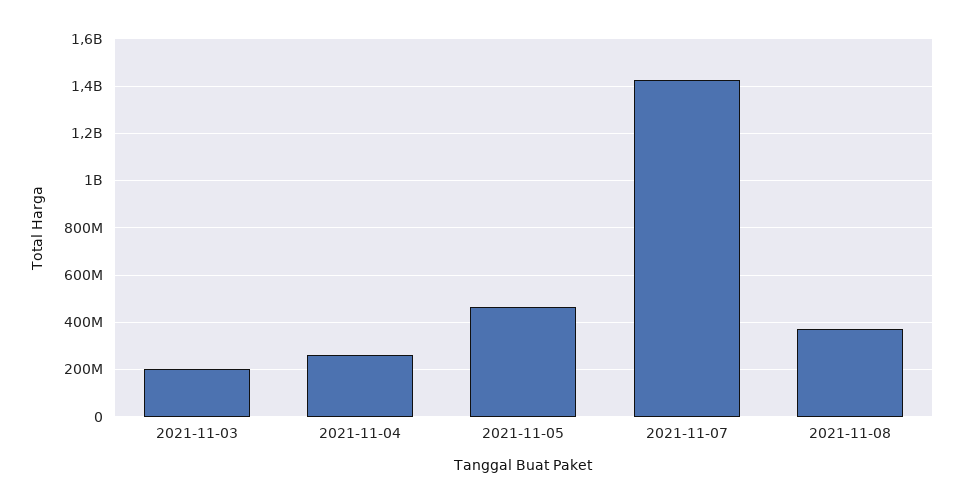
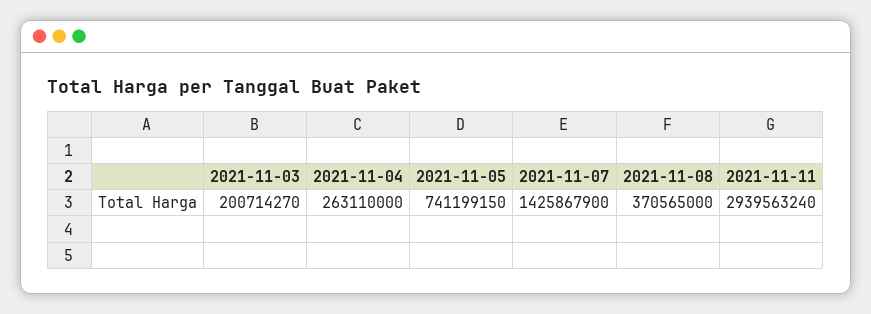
2021-11-05: 450000000 -> 741199150
2021-11-11: none -> 2939563240

